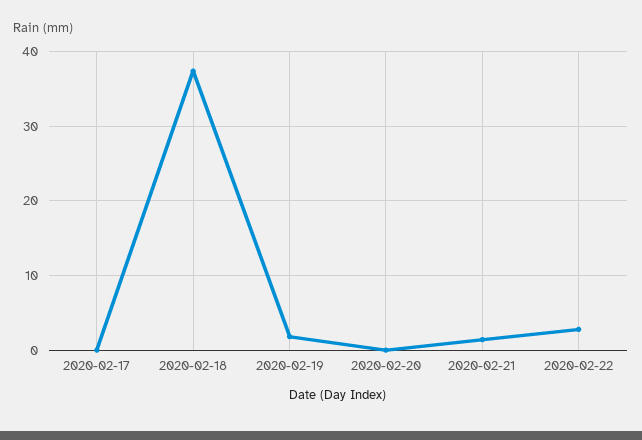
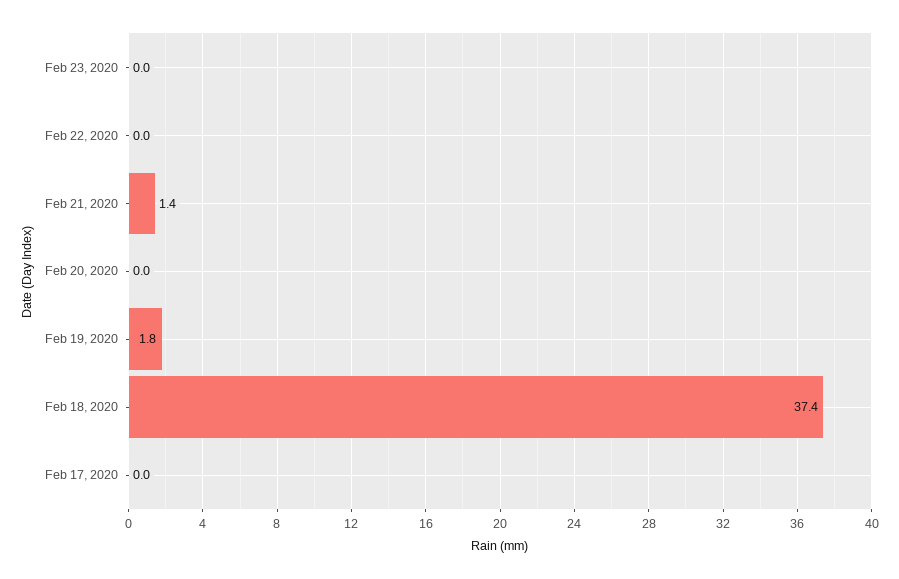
2020-02-22: 3 -> 0
Feb 23, 2020: none -> 0

